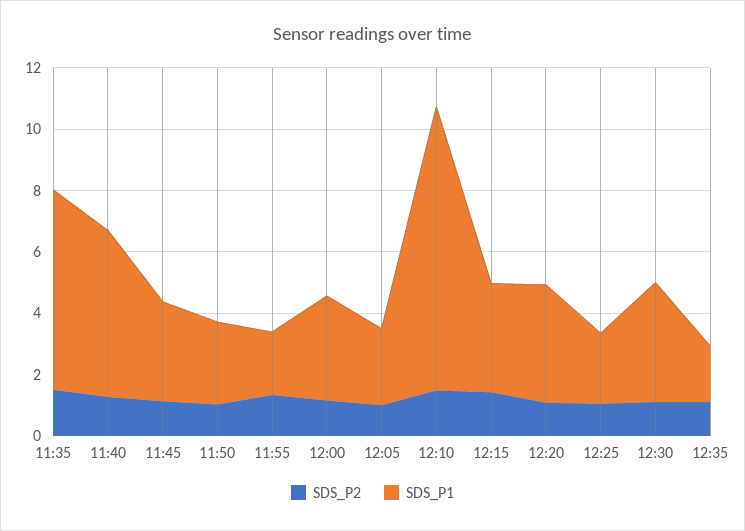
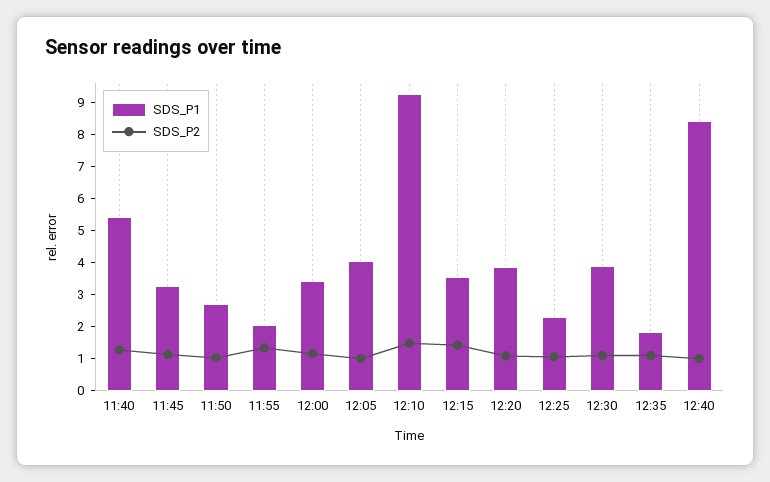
SDS_P2, 11:35: 1.5 -> none
SDS_P1, 11:35: 6.5 -> none
SDS_P1, 12:05: 2.5 -> 4
SDS_P1, 12:40: none -> 8.5
SDS_P2, 12:40: none -> 1

